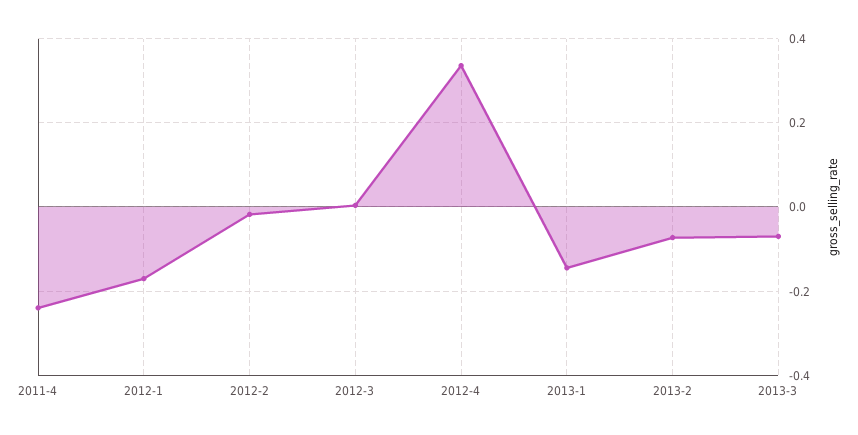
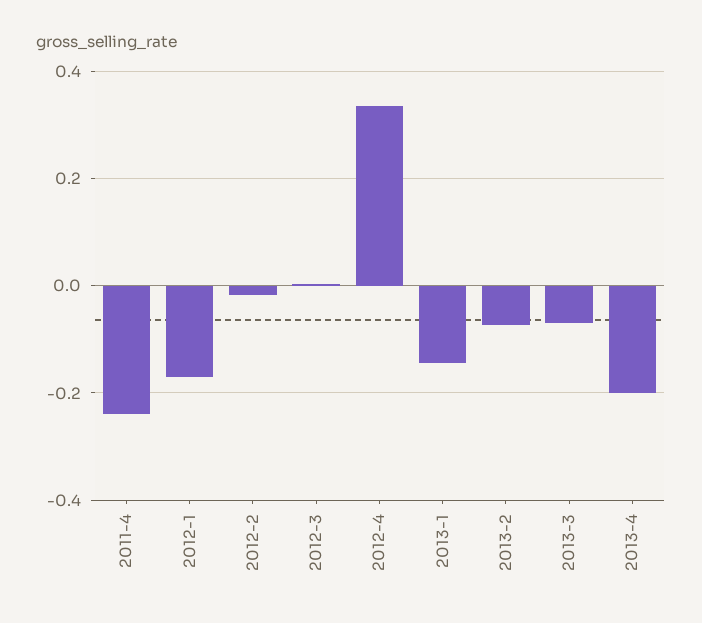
2013-4: none -> -0.2

